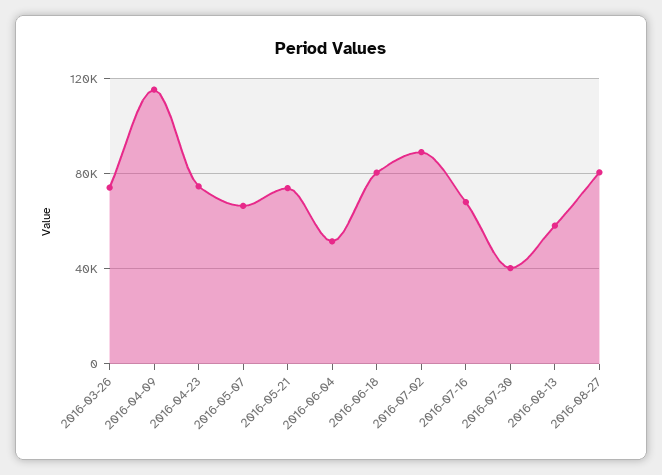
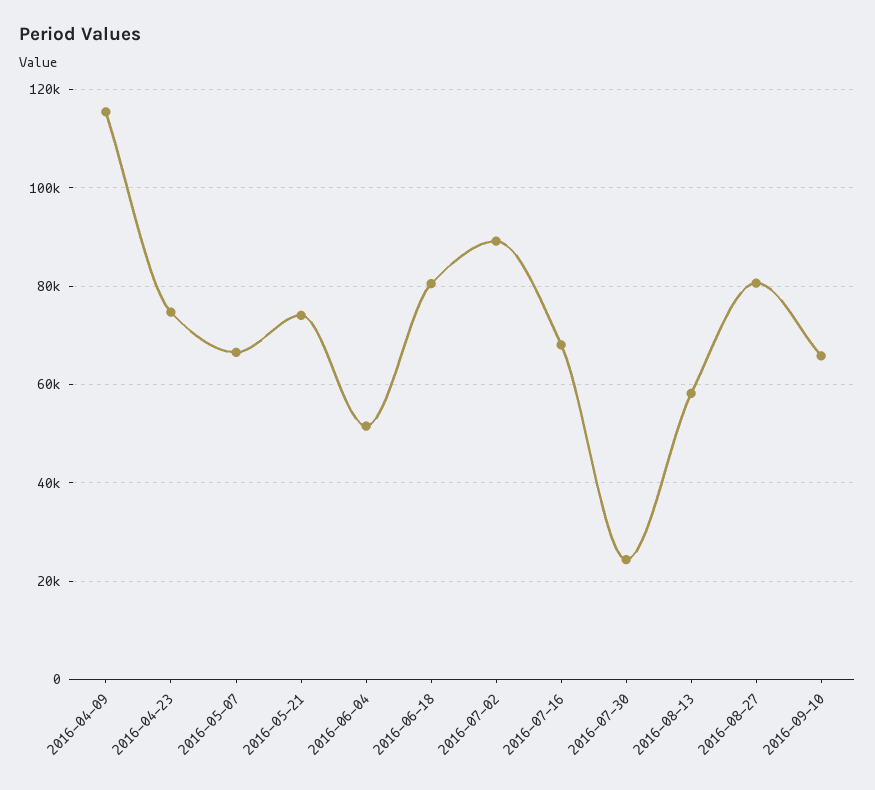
2016-03-26: 75000 -> none
2016-07-30: 40000 -> 24000
2016-09-10: none -> 66000

